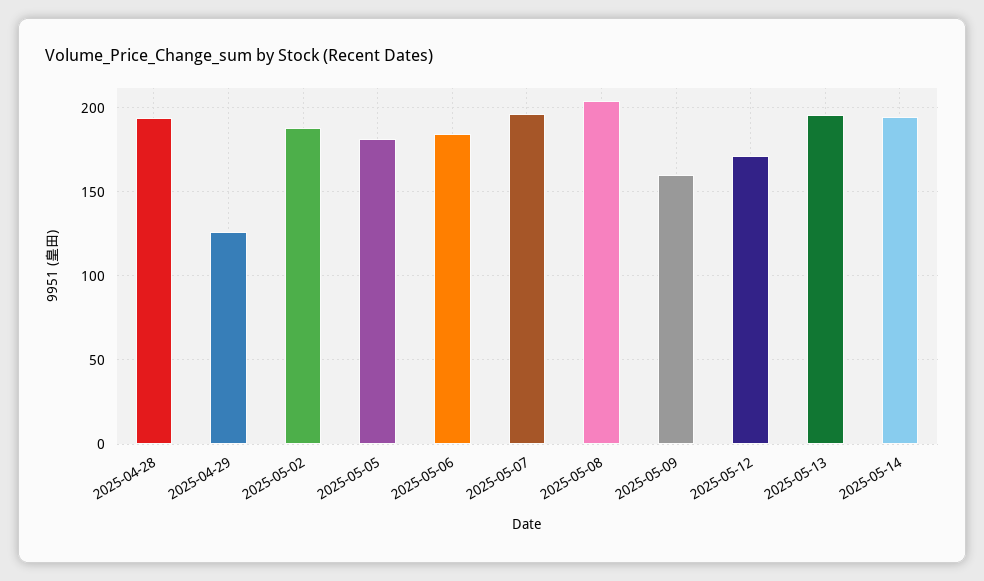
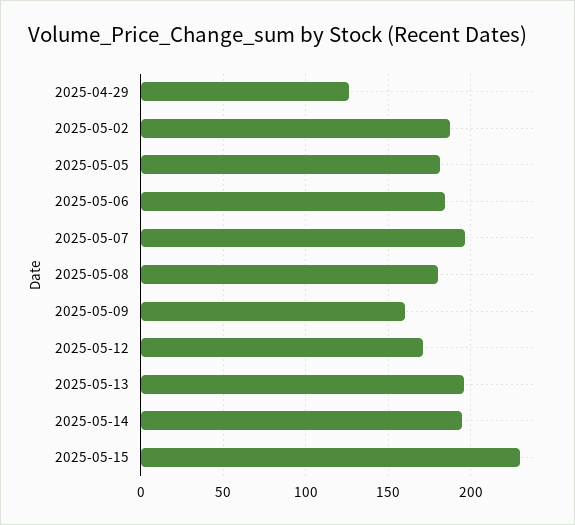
2025-04-28: 195 -> none
2025-05-08: 205 -> 180
2025-05-15: none -> 230

